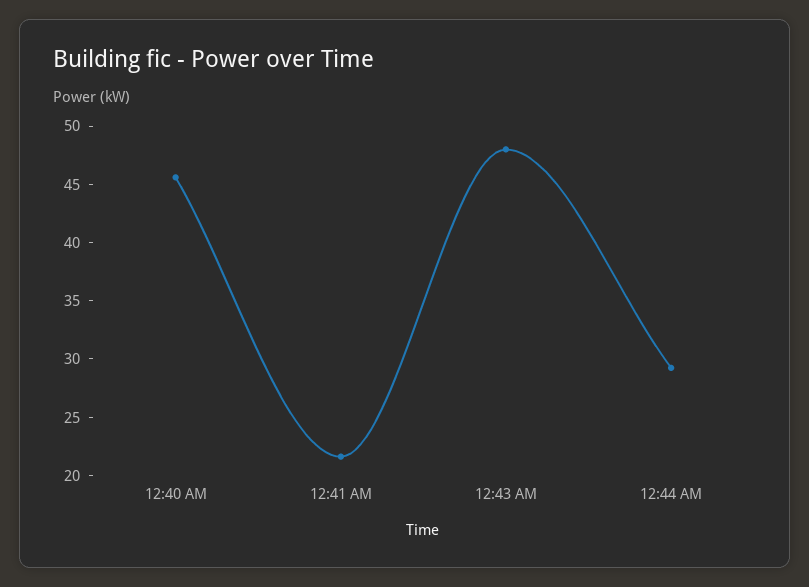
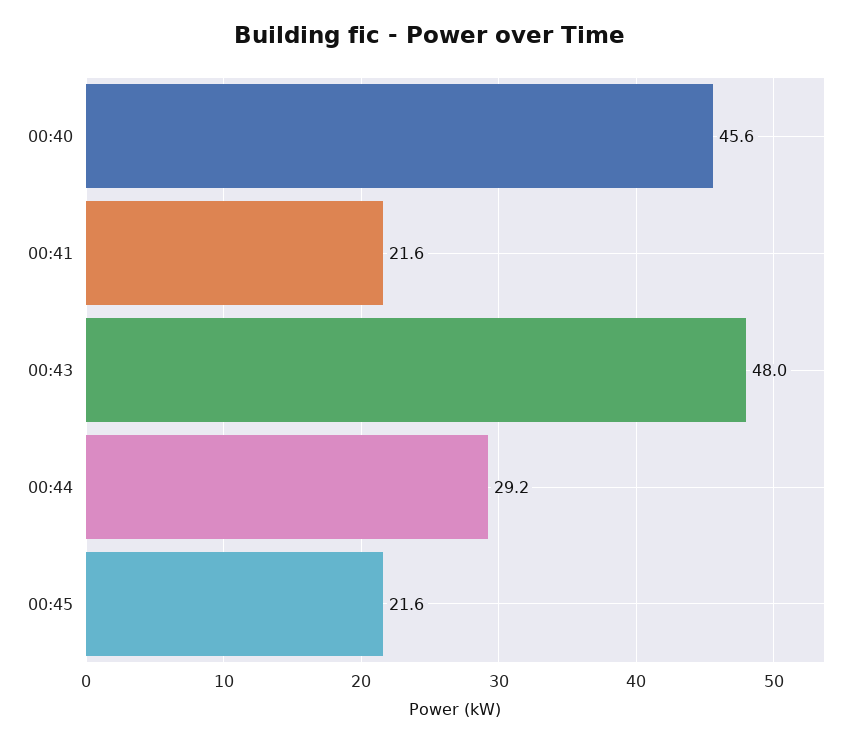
00:45: none -> 21.6

